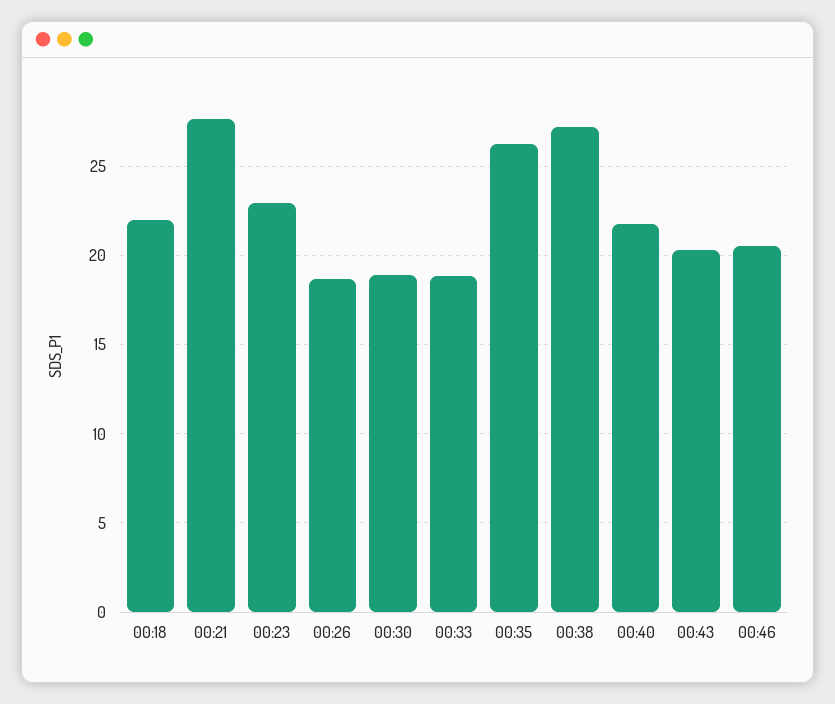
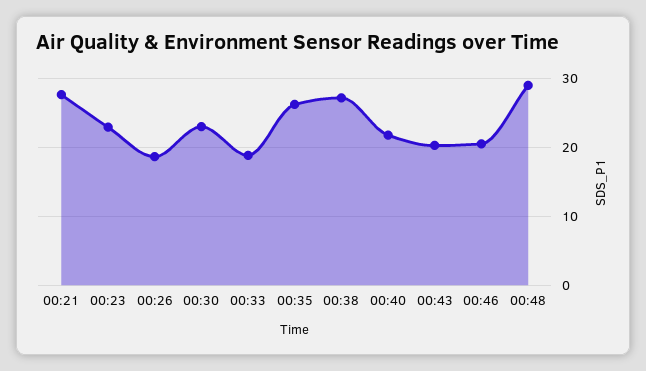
00:18: 22 -> none
00:30: 19 -> 23
00:48: none -> 29

